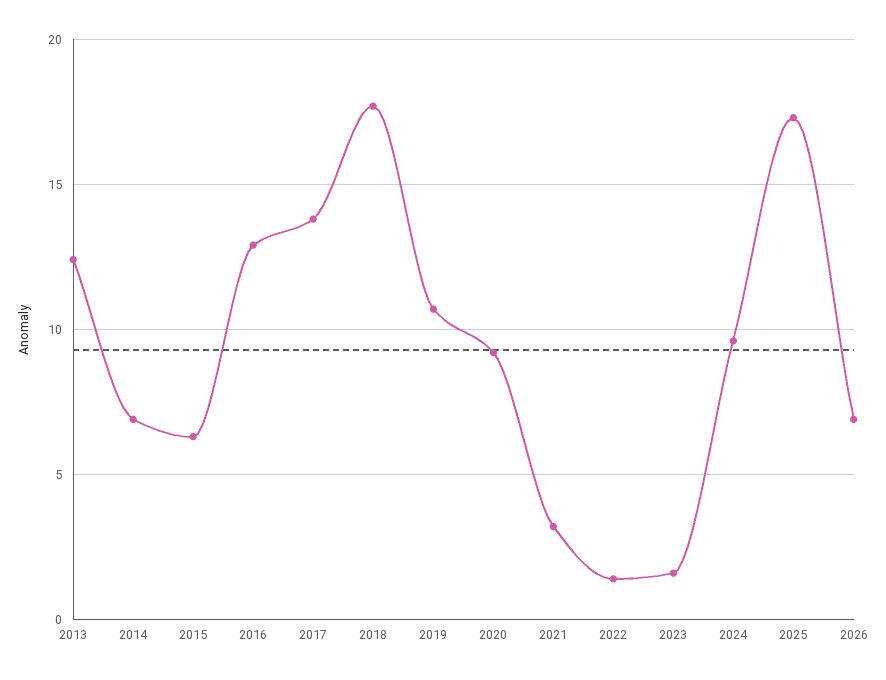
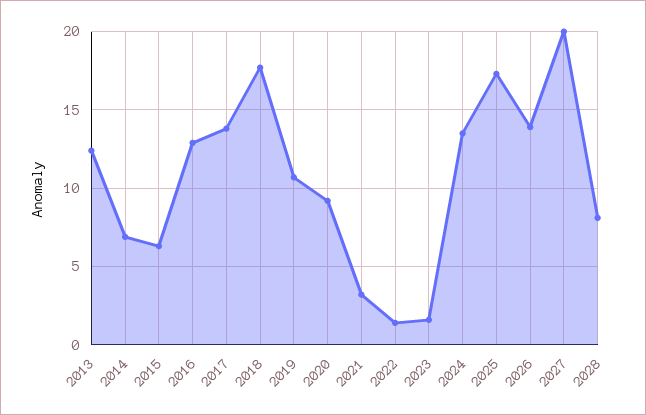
2024: 9.5 -> 13.5
2026: 7 -> 14
2027: none -> 20
2028: none -> 8

